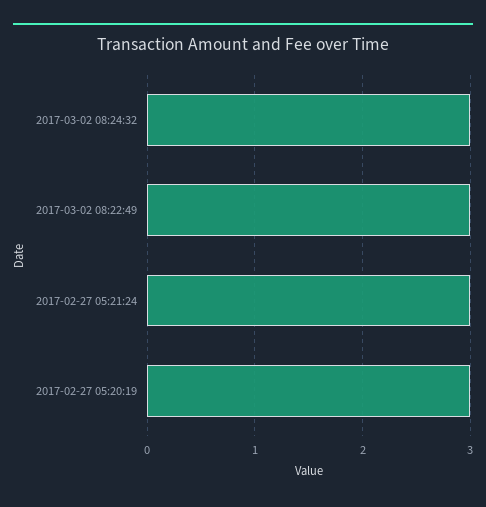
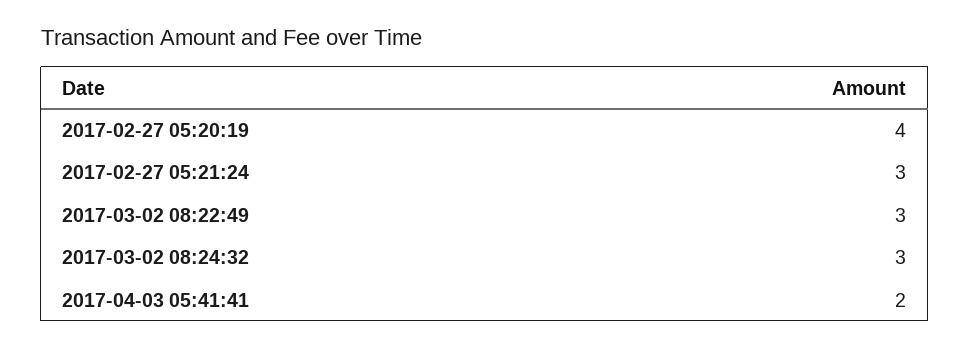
2017-02-27 05:20:19: 3 -> 4
2017-04-03 05:41:41: none -> 2

